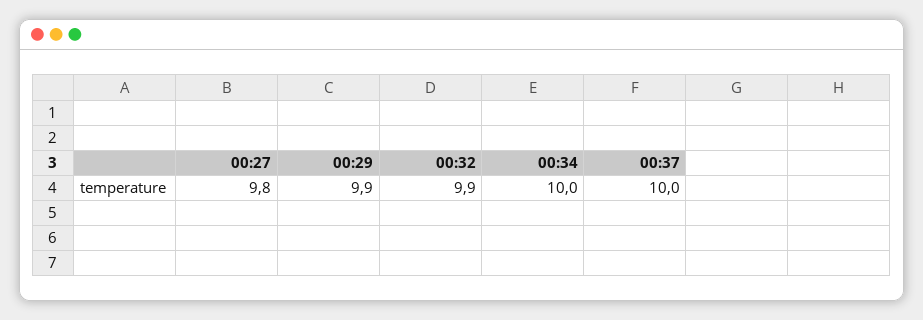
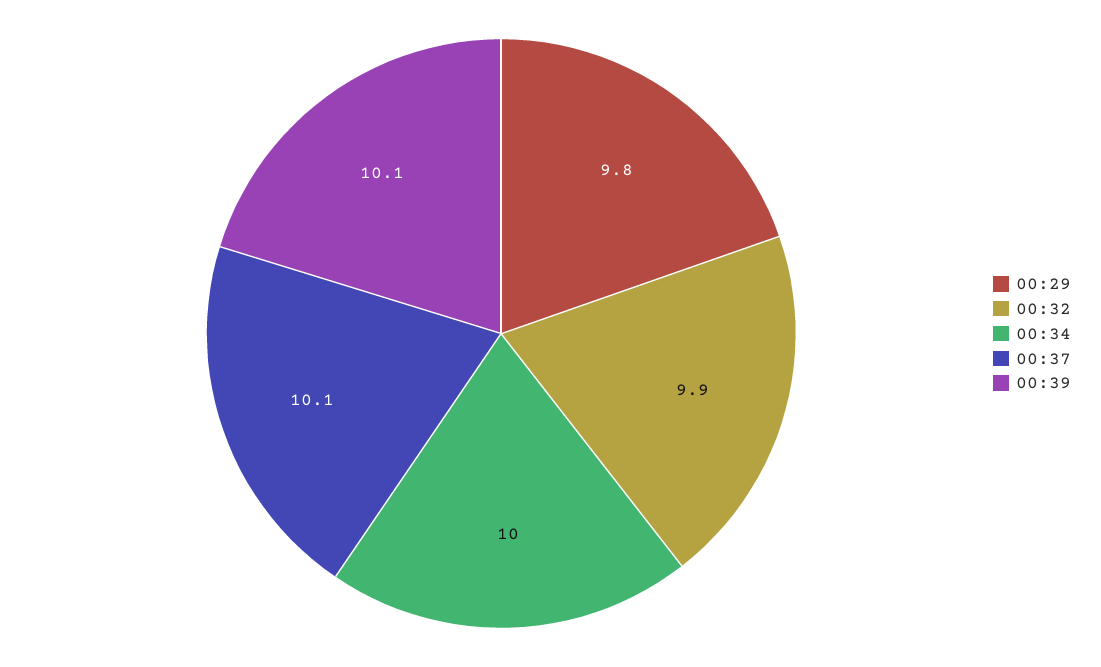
00:27: 9.8 -> none
00:29: 9.9 -> 9.8
00:37: 10 -> 10.1
00:39: none -> 10.1

